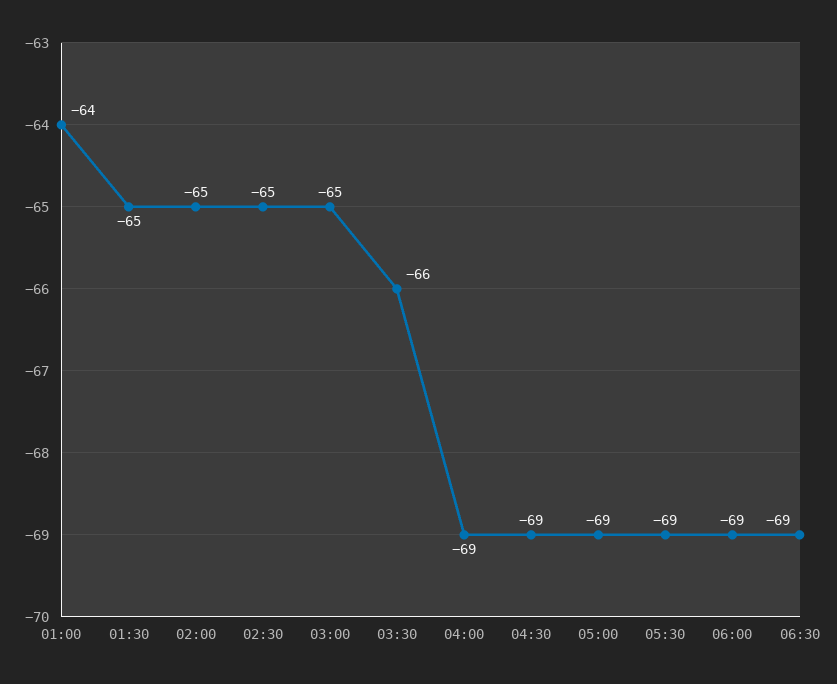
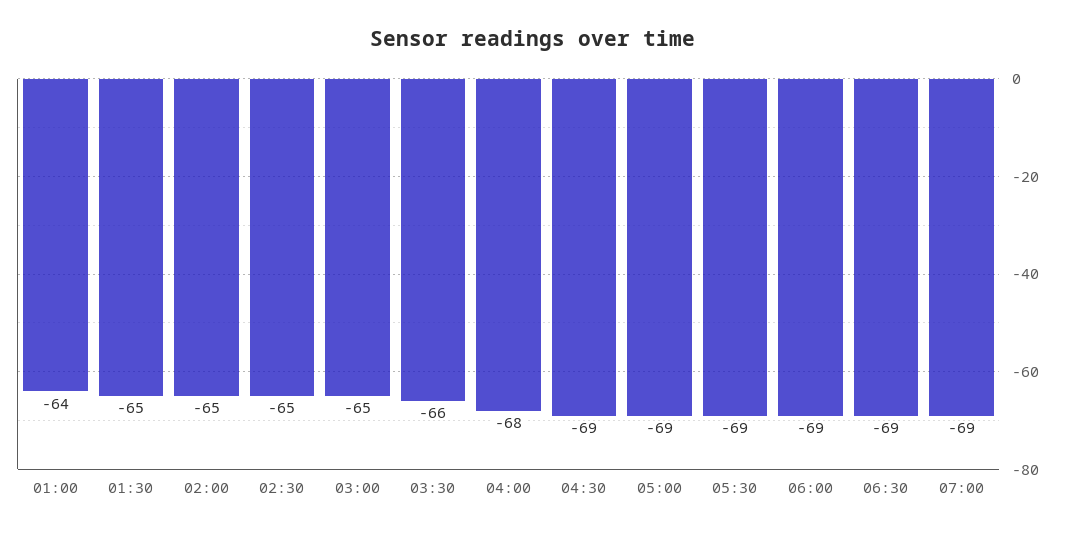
04:00: -69 -> -68
07:00: none -> -69

